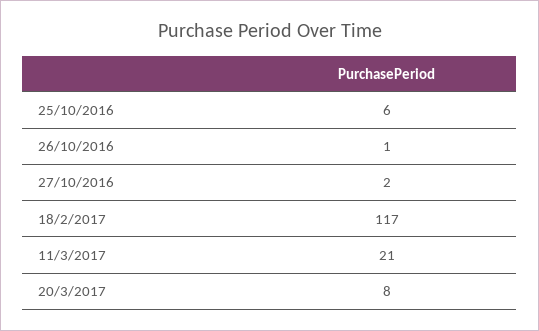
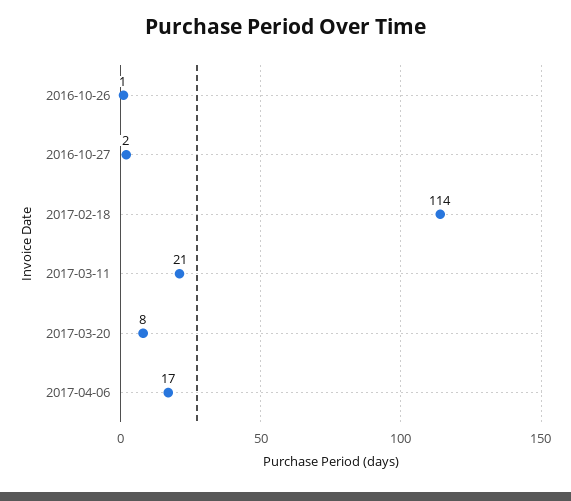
25/10/2016: 6 -> none
18/2/2017: 117 -> 114
2017-04-06: none -> 17

